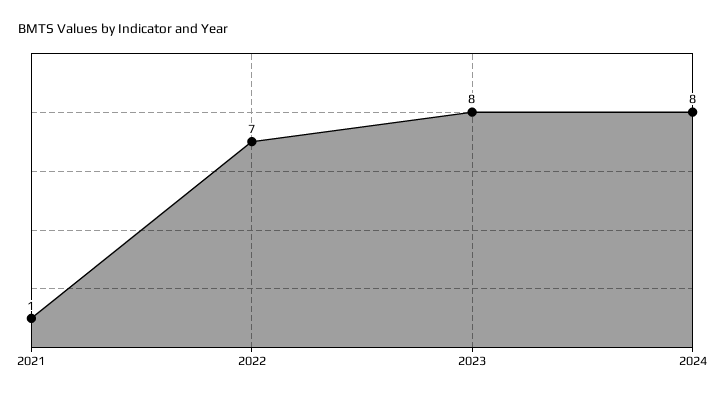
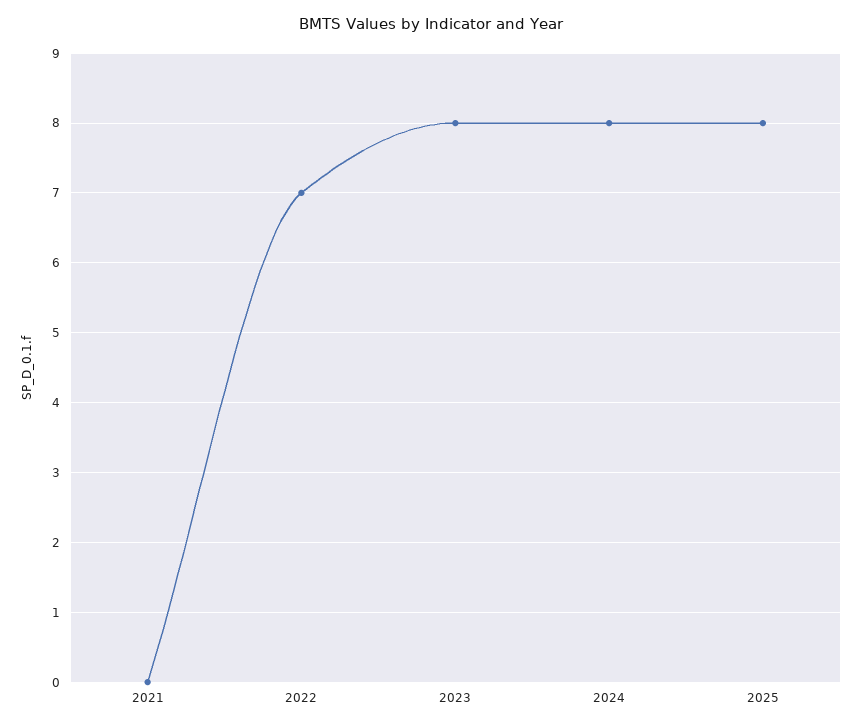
2021: 1 -> 0
2025: none -> 8

